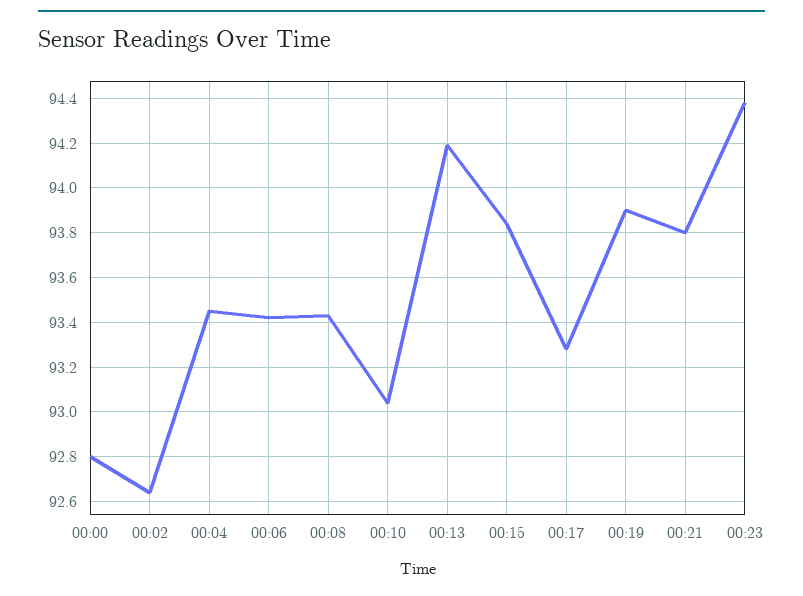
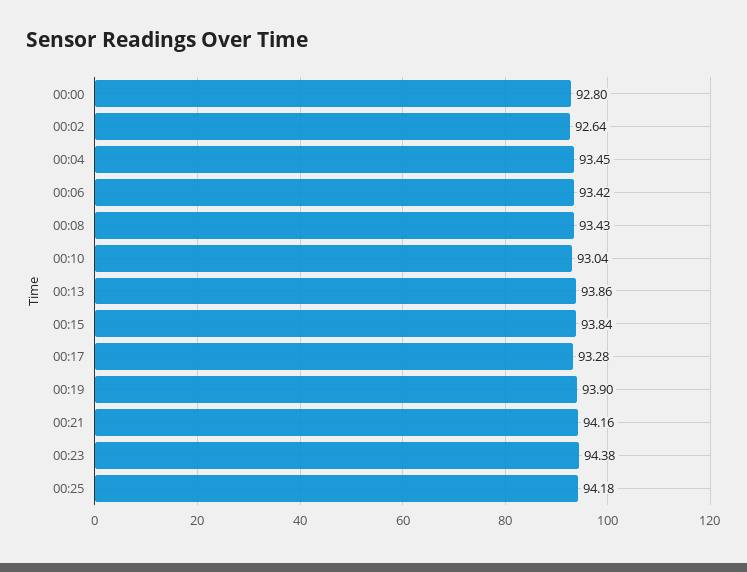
00:13: 94.2 -> 93.86
00:21: 93.8 -> 94.16
00:25: none -> 94.18

